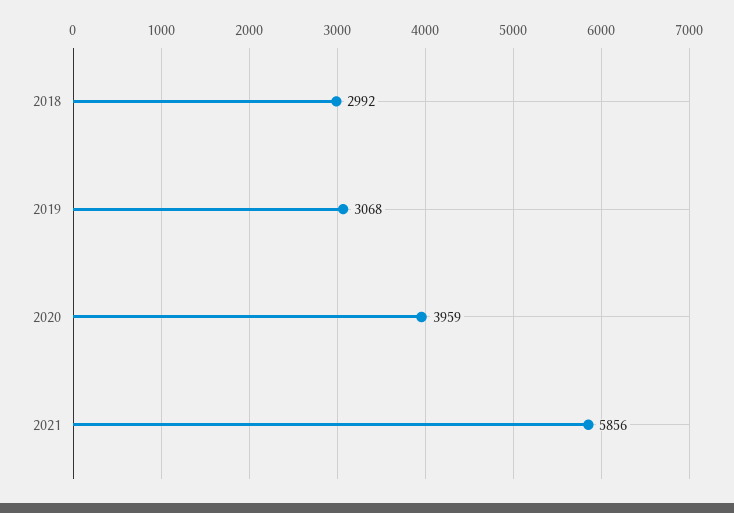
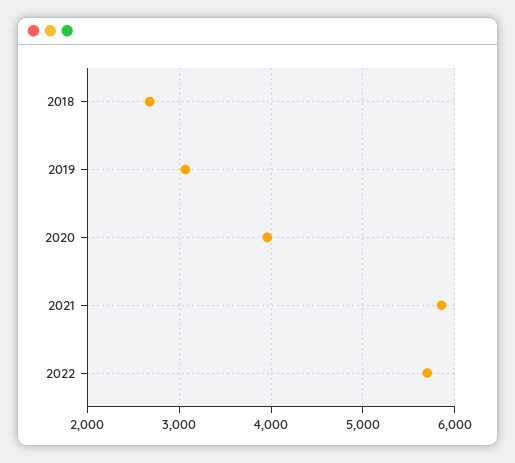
2018: 2992 -> 2700
2022: none -> 5700

